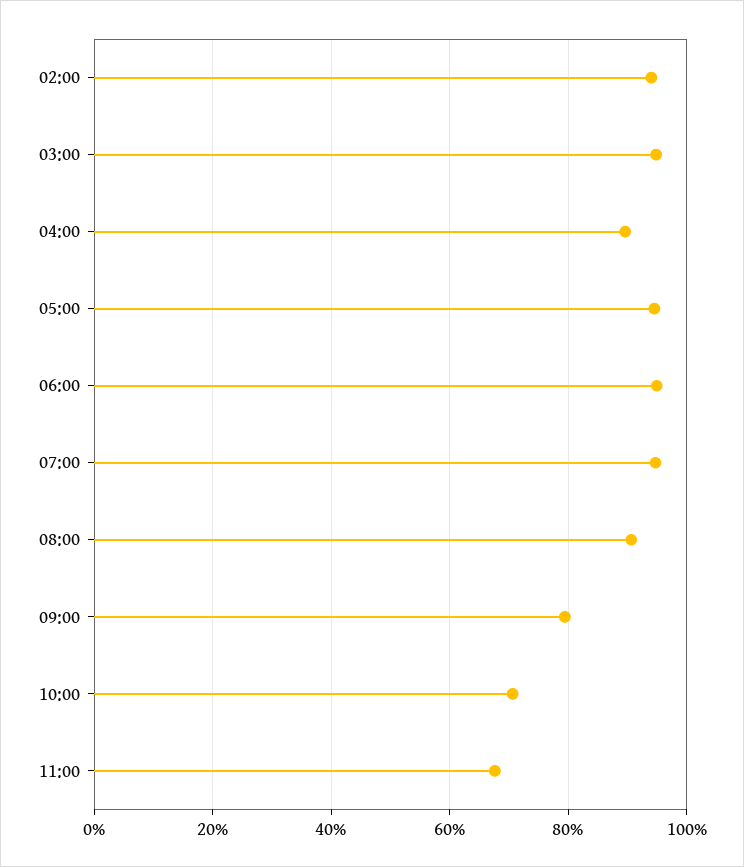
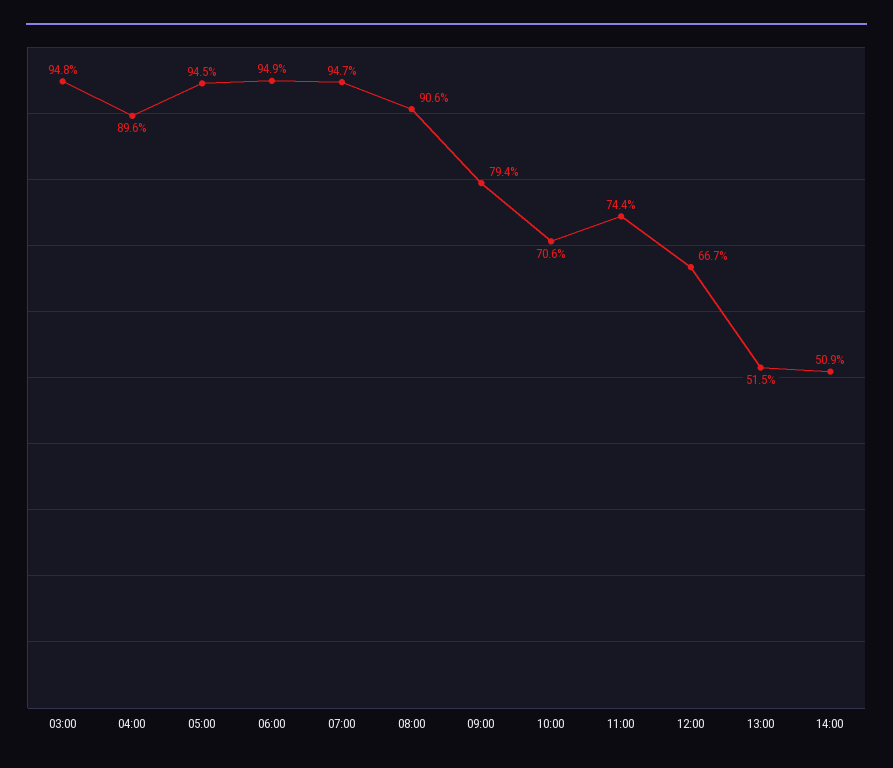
02:00: 94 -> none
11:00: 68 -> 74.4
12:00: none -> 66.7
13:00: none -> 51.5
14:00: none -> 50.9

